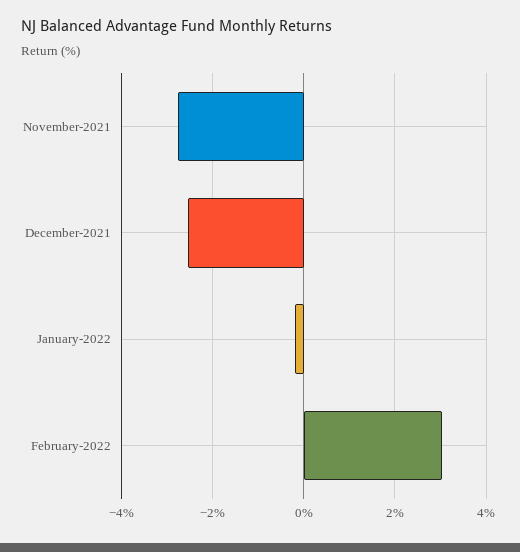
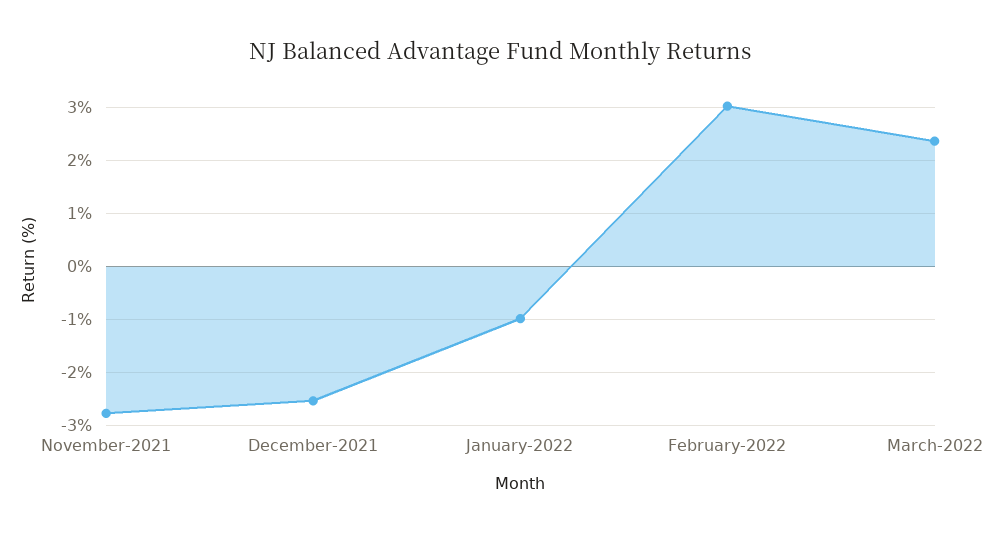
January-2022: -0.2 -> -1
March-2022: none -> 2.4

